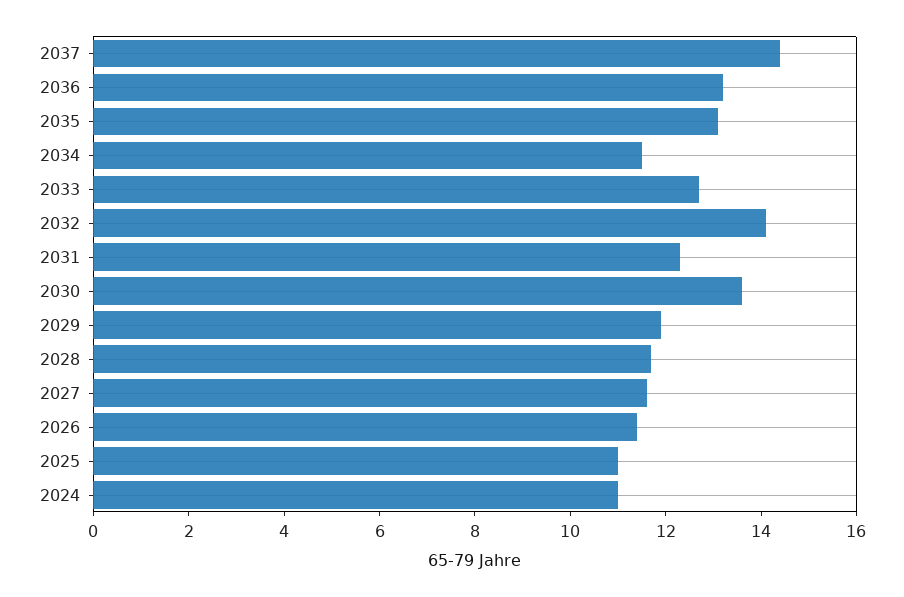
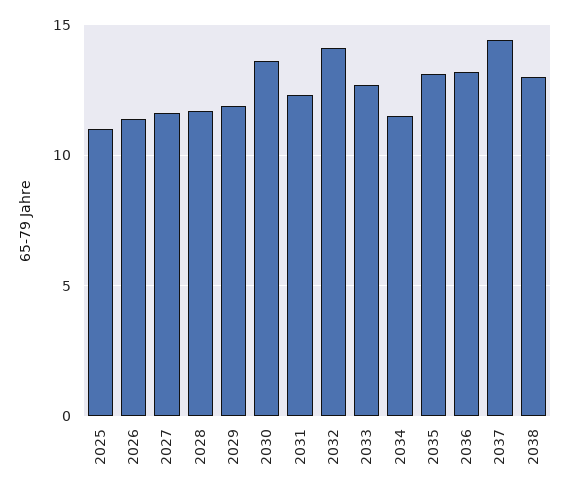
2024: 11 -> none
2038: none -> 13

